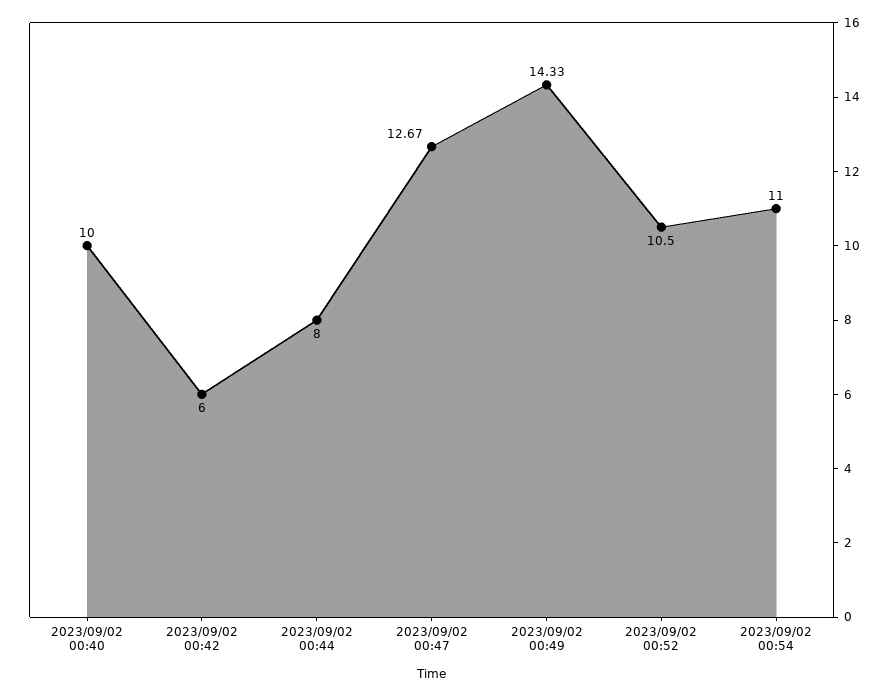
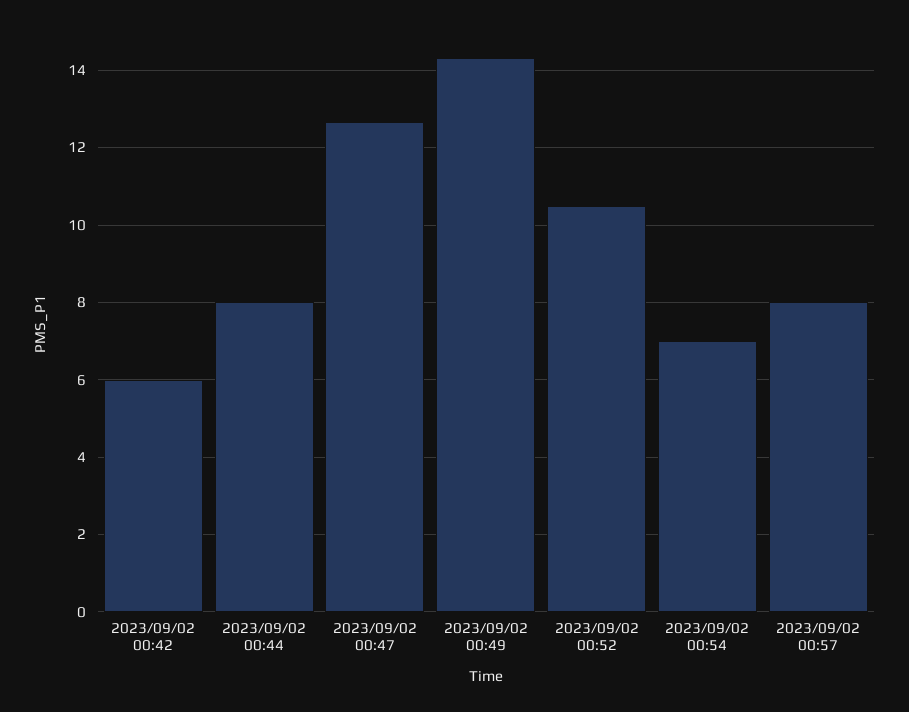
2023/09/02 00:40: 10 -> none
2023/09/02 00:54: 11 -> 7
2023/09/02 00:57: none -> 8

